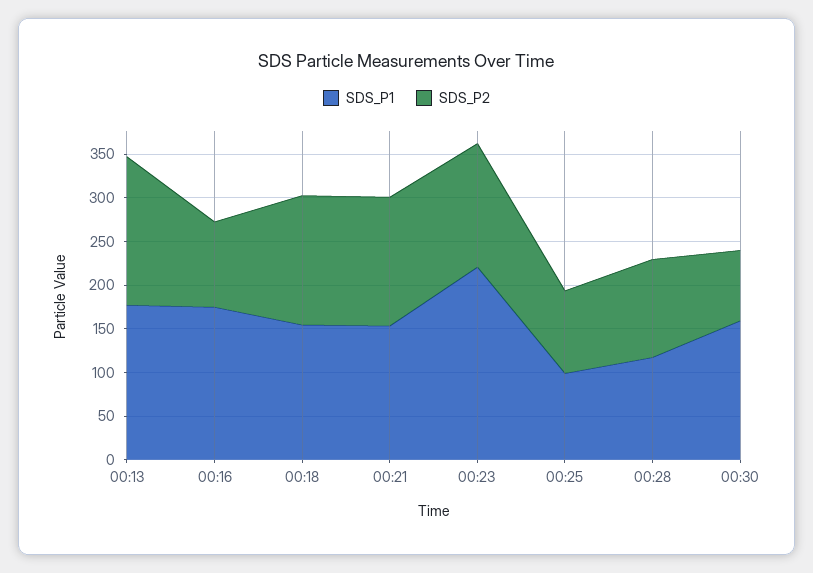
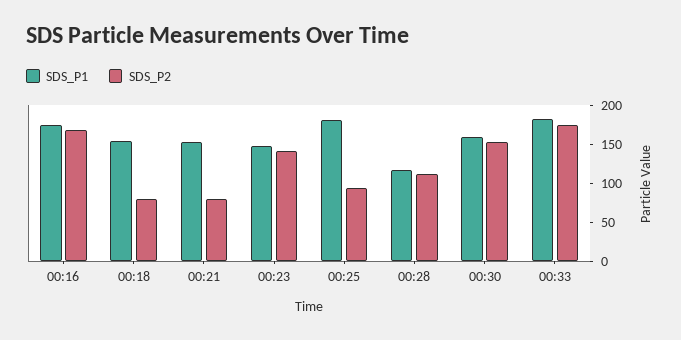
SDS_P1, 00:13: 180 -> none
SDS_P2, 00:13: 170 -> none
SDS_P2, 00:16: 100 -> 175
SDS_P2, 00:18: 150 -> 75
SDS_P2, 00:21: 150 -> 75
SDS_P1, 00:23: 220 -> 150
SDS_P1, 00:25: 100 -> 175
SDS_P2, 00:30: 80 -> 150
SDS_P1, 00:33: none -> 175
SDS_P2, 00:33: none -> 175

